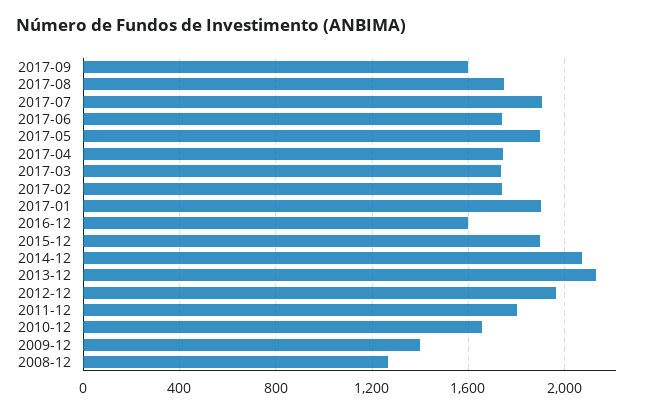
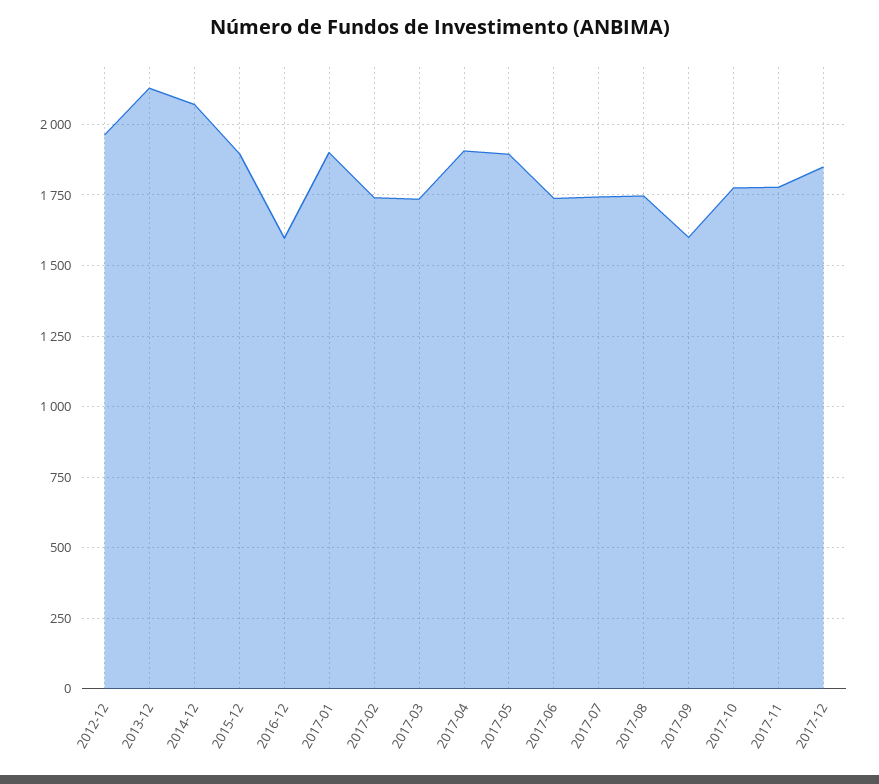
2017-07: 1900 -> 1750
2017-04: 1750 -> 1900
2011-12: 1800 -> none
2010-12: 1650 -> none
2009-12: 1400 -> none
2008-12: 1250 -> none
2017-10: none -> 1775
2017-11: none -> 1775
2017-12: none -> 1850

